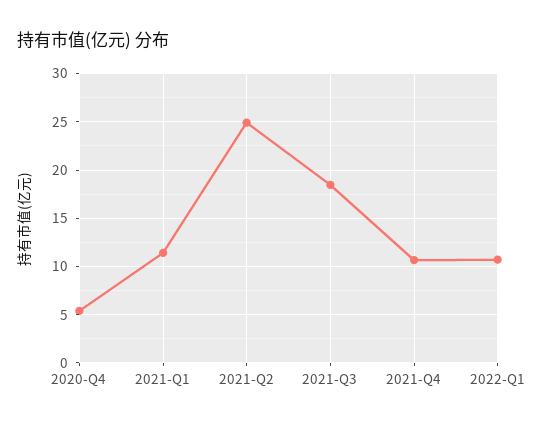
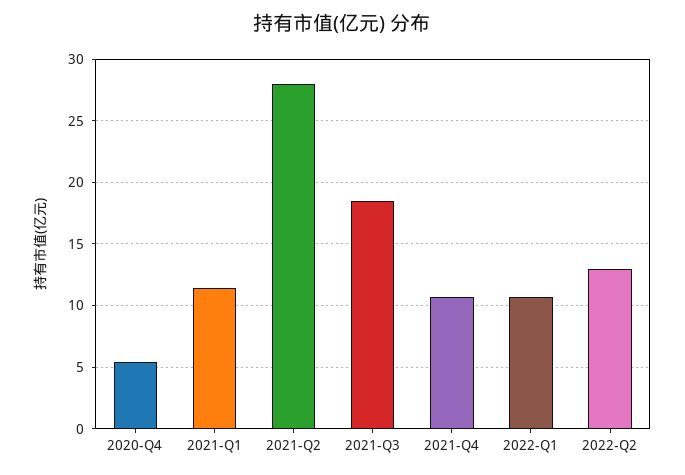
2021-Q2: 25 -> 28
2022-Q2: none -> 13

